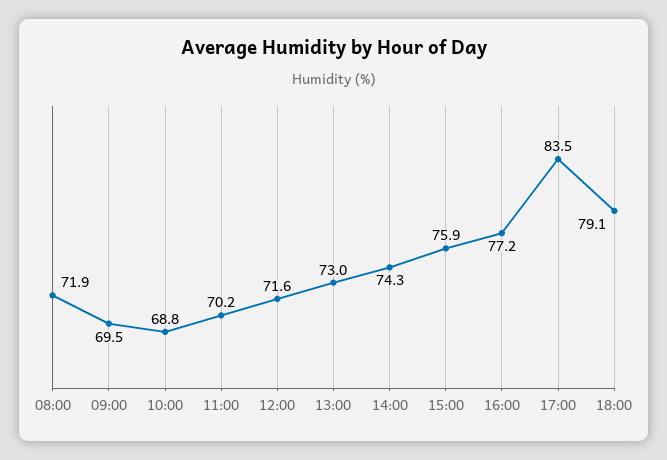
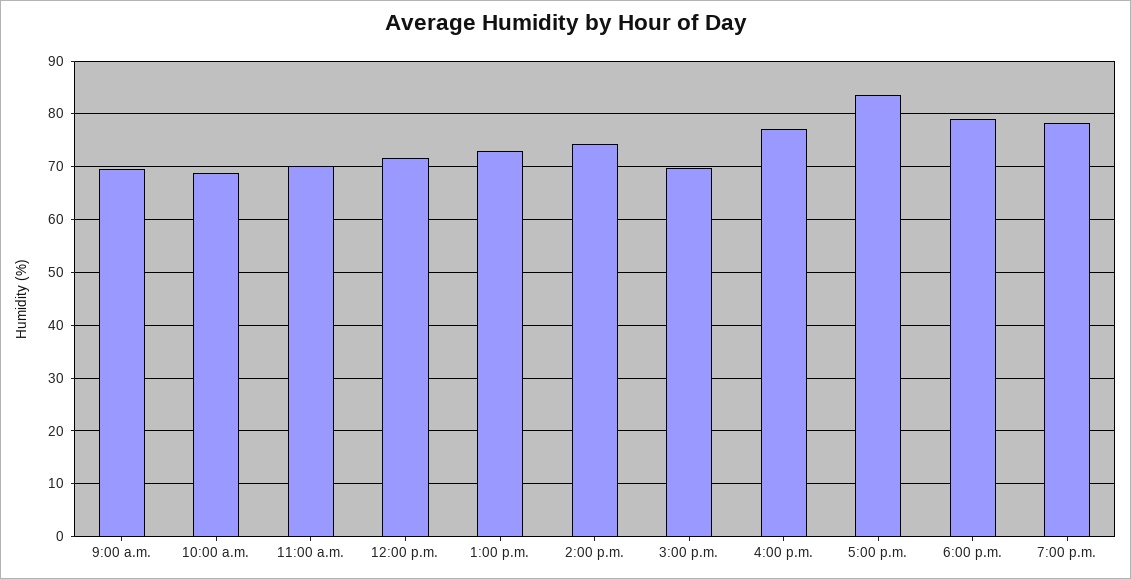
08:00: 71.9 -> none
15:00: 75.9 -> 70
7:00 p.m.: none -> 78

